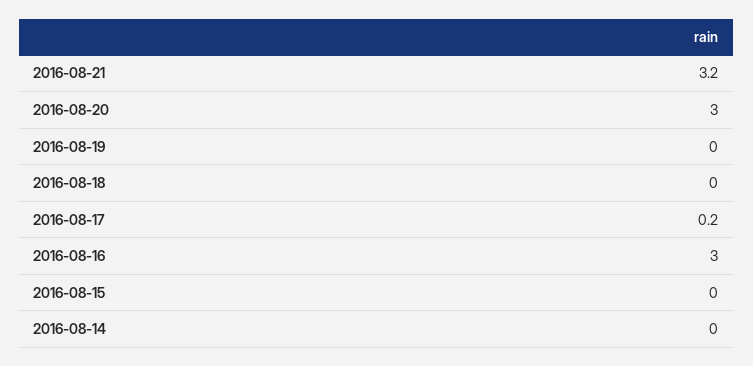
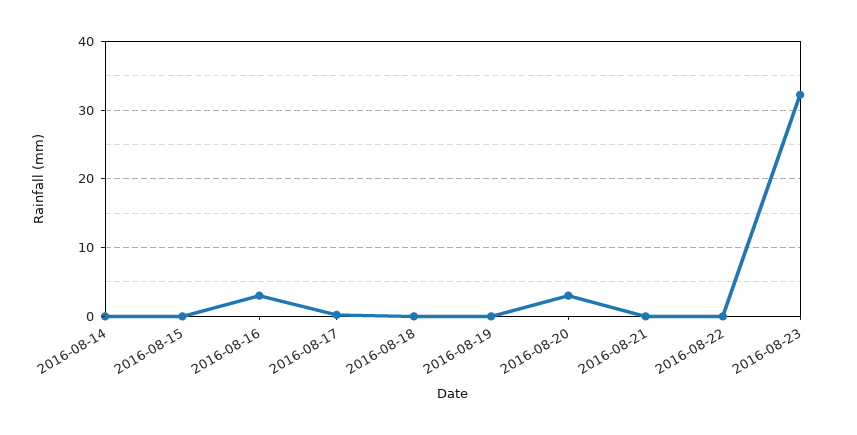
2016-08-21: 3.2 -> 0
2016-08-22: none -> 0
2016-08-23: none -> 32

